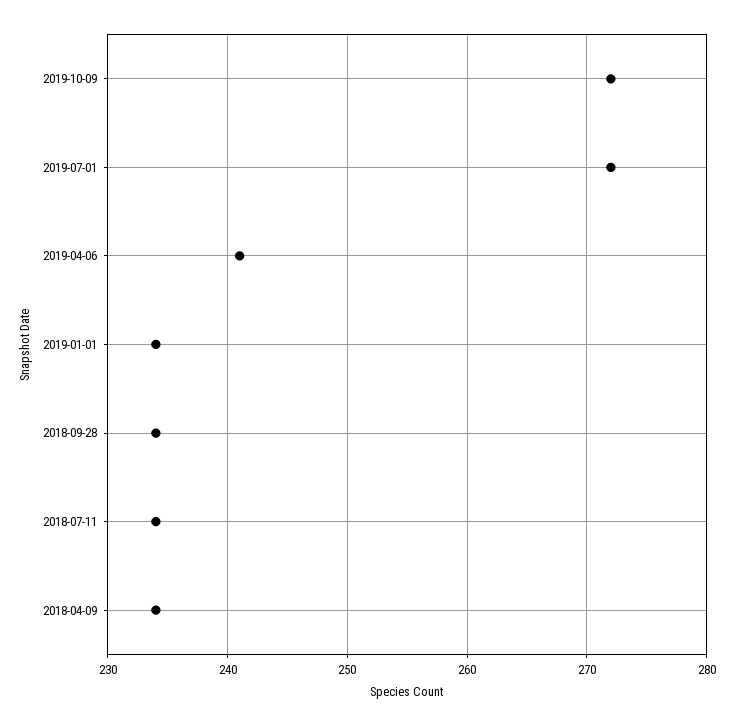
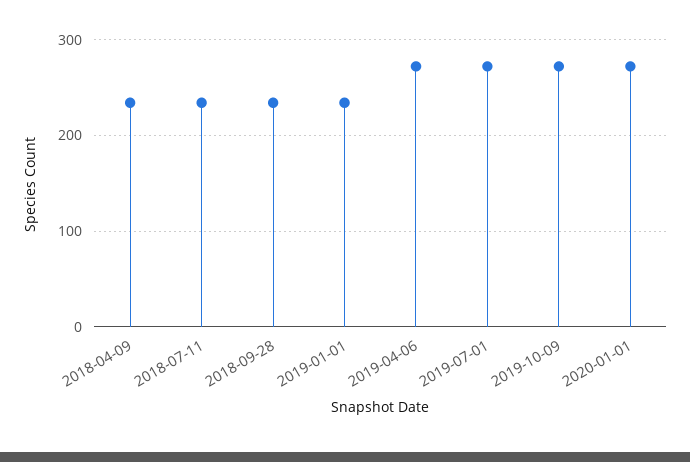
2019-04-06: 241 -> 270
2020-01-01: none -> 270

